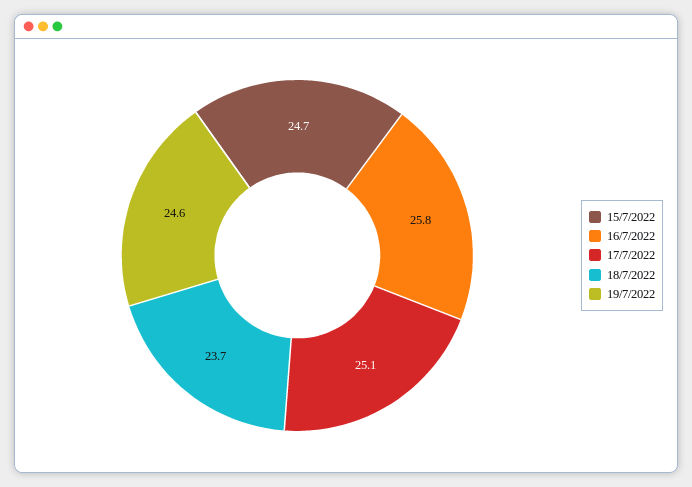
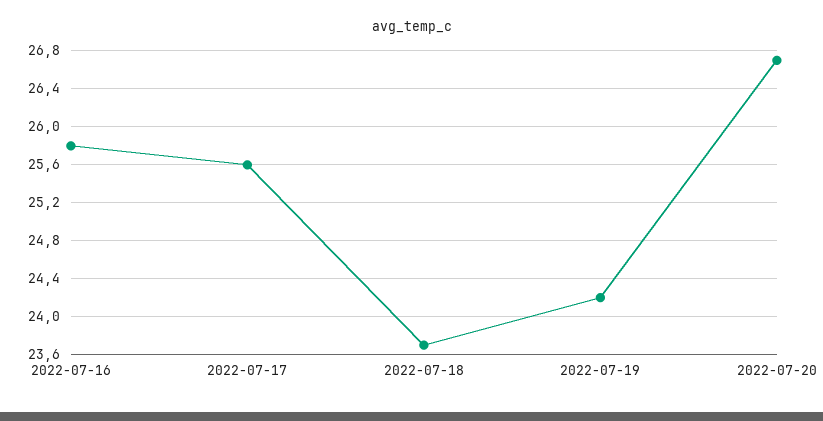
15/7/2022: 24.7 -> none
17/7/2022: 25.1 -> 25.6
19/7/2022: 24.6 -> 24.2
2022-07-20: none -> 26.7

